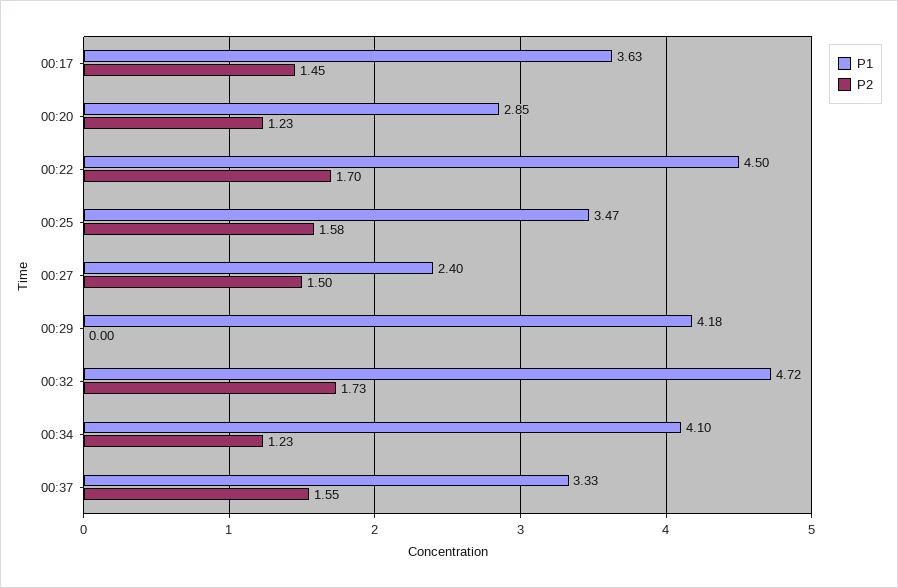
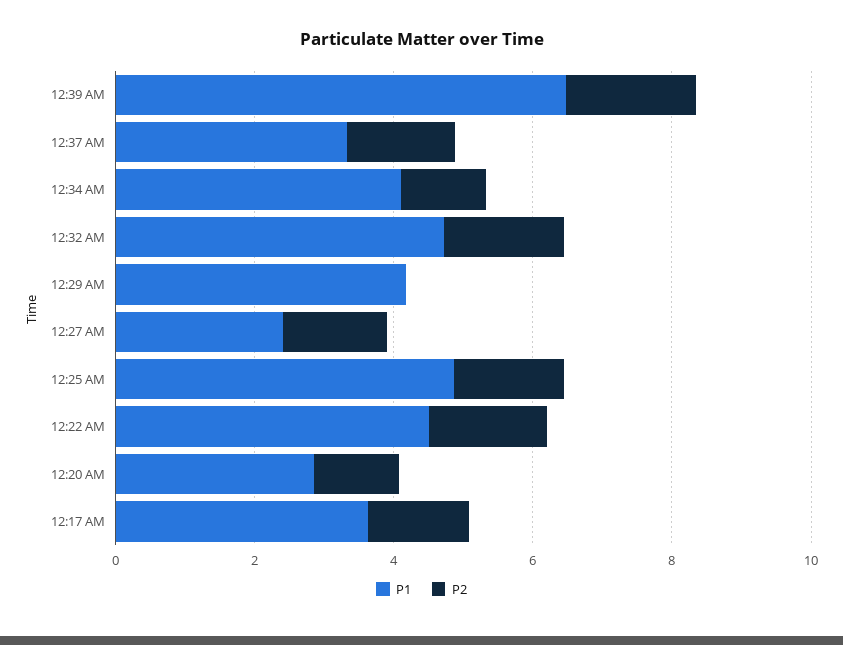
P1, 00:25: 3.47 -> 5
P1, 12:39 AM: none -> 6.5
P2, 12:39 AM: none -> 2

